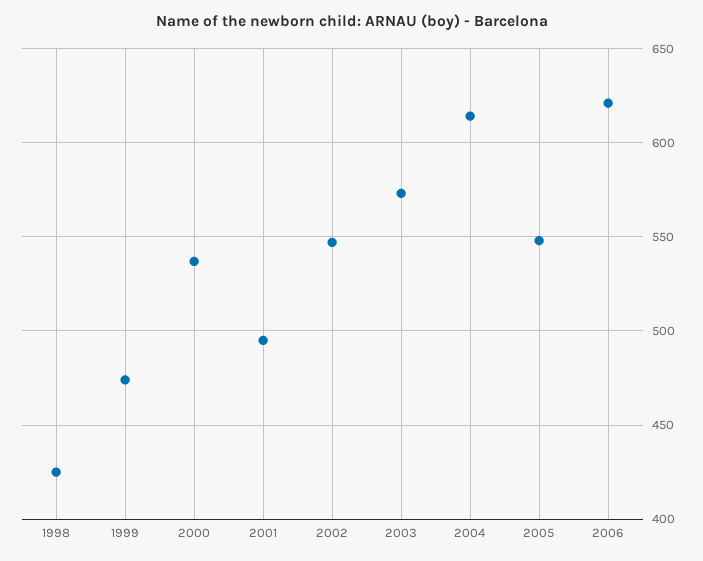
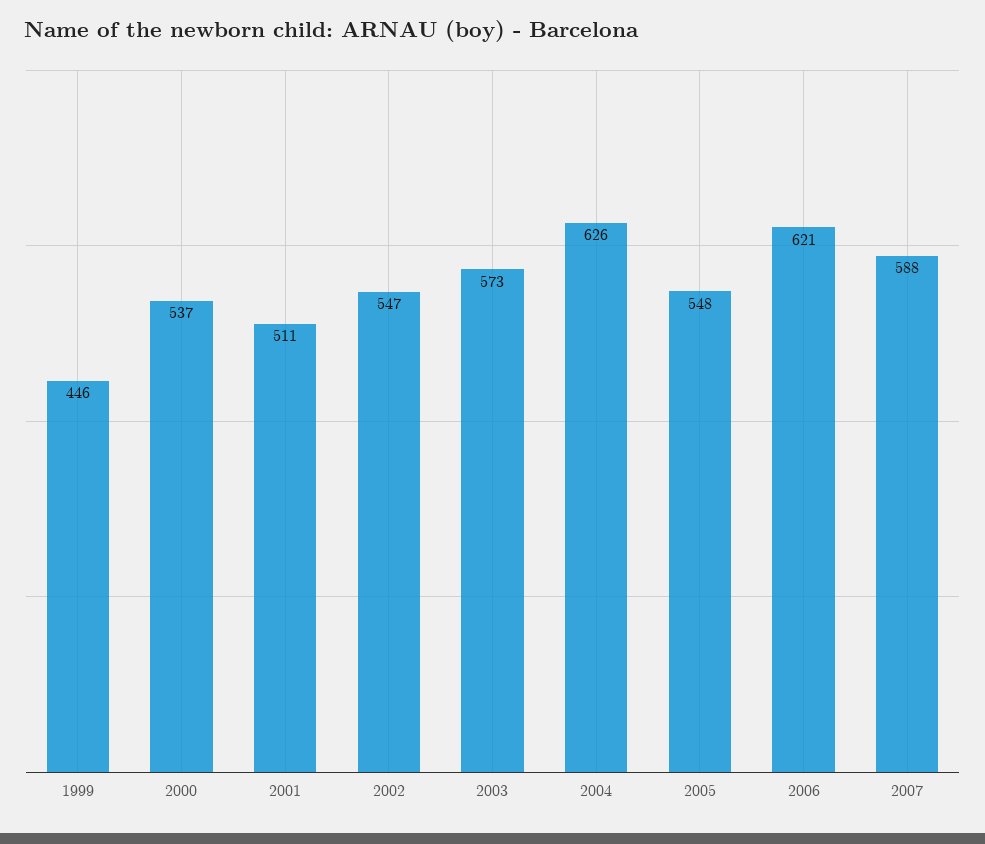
1998: 425 -> none
1999: 475 -> 446
2001: 495 -> 511
2004: 615 -> 626
2007: none -> 588

